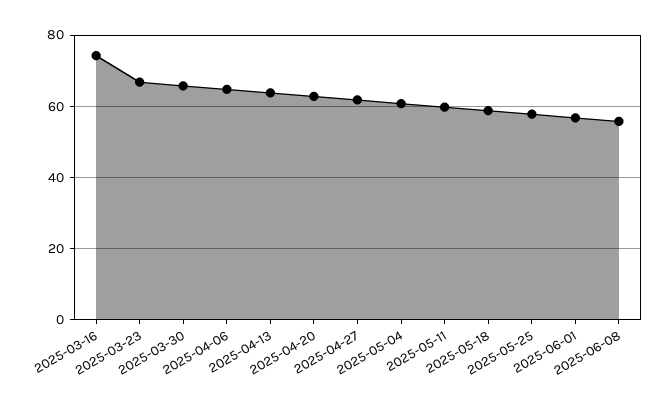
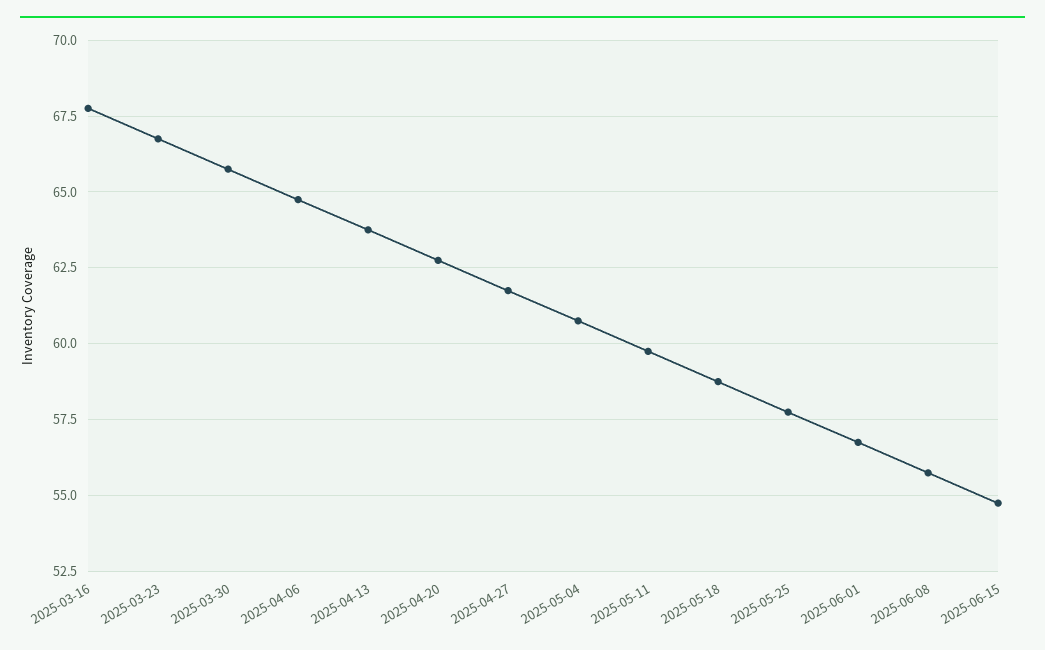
2025-03-16: 74 -> 67.75
2025-06-15: none -> 54.75

